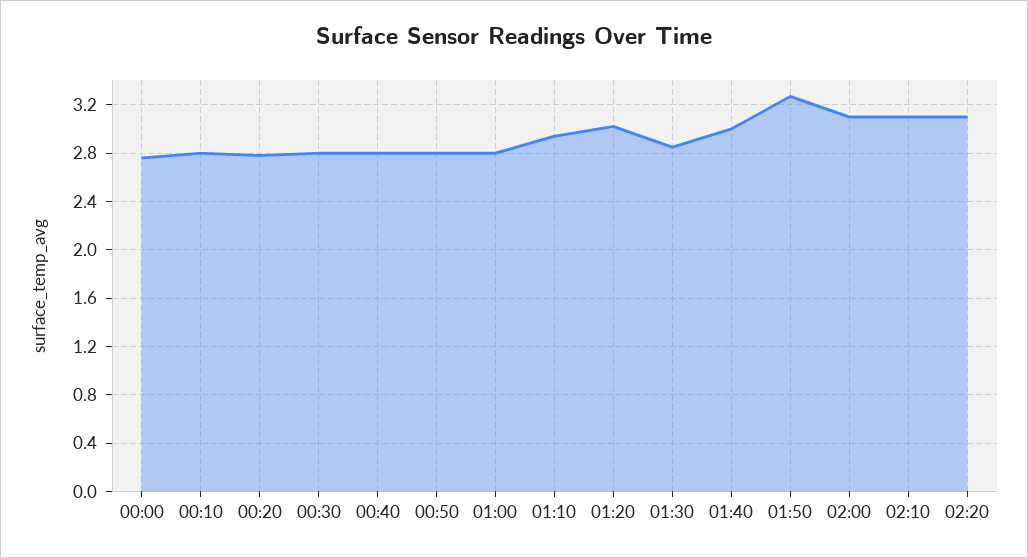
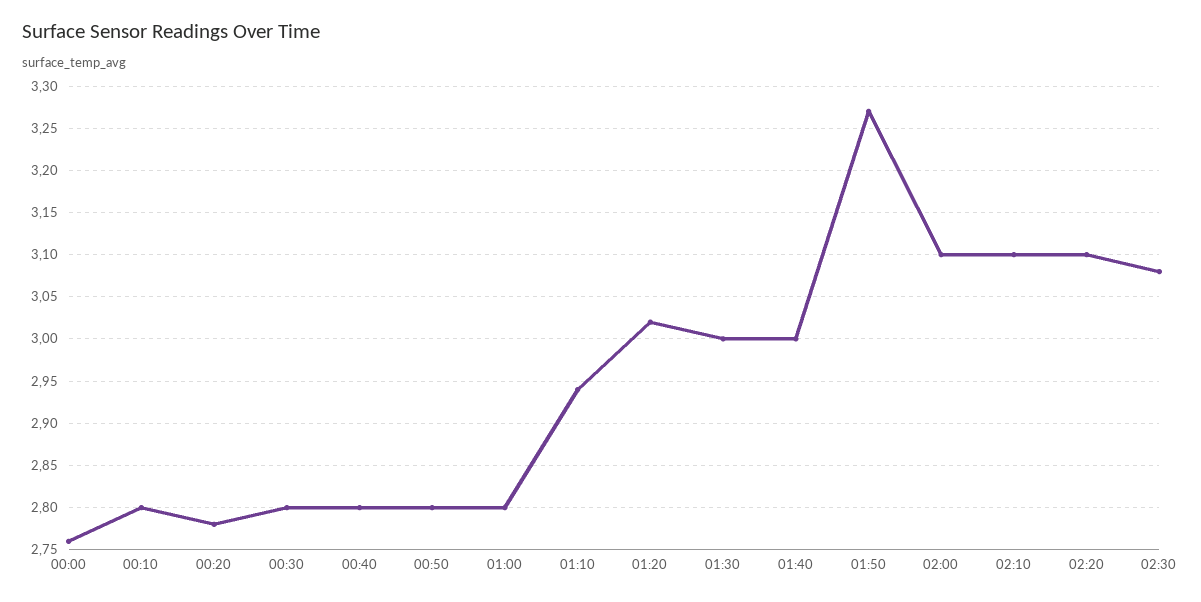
01:30: 2.85 -> 3
02:30: none -> 3.08

